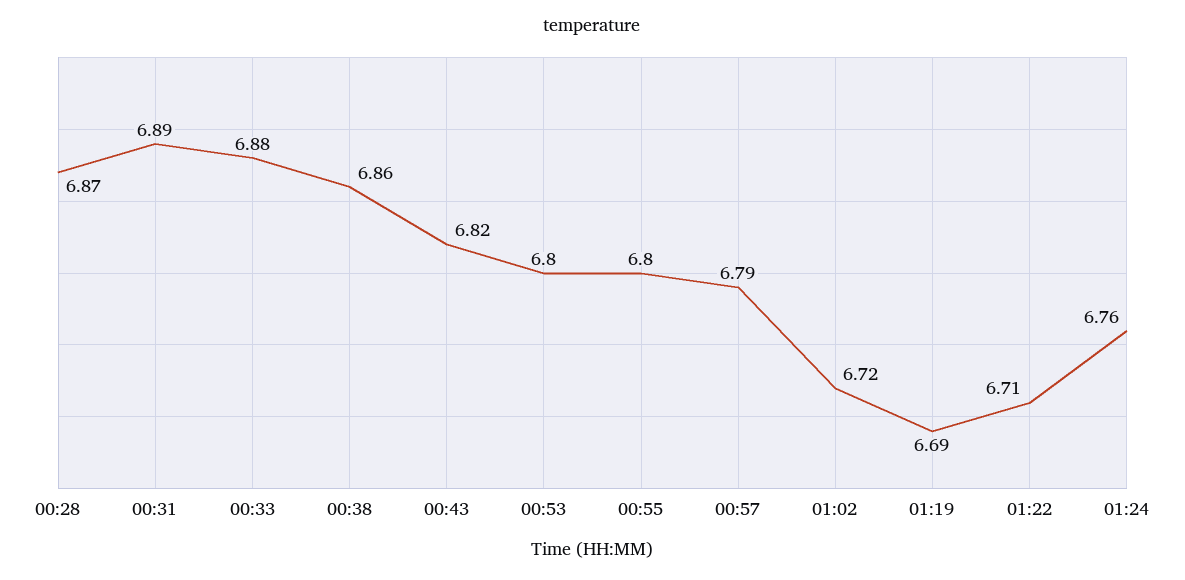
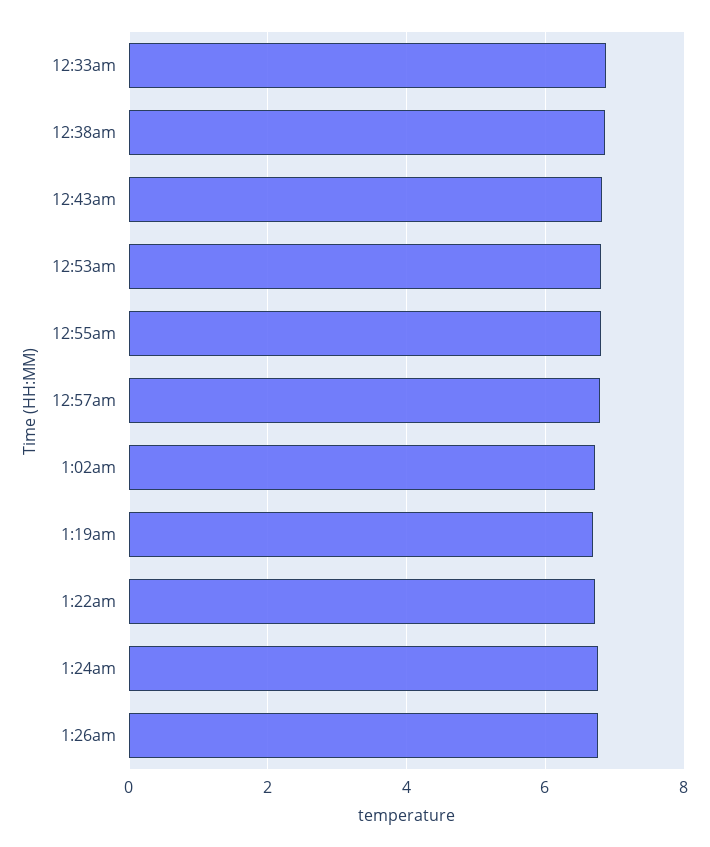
00:28: 6.87 -> none
00:31: 6.89 -> none
1:26am: none -> 6.8

